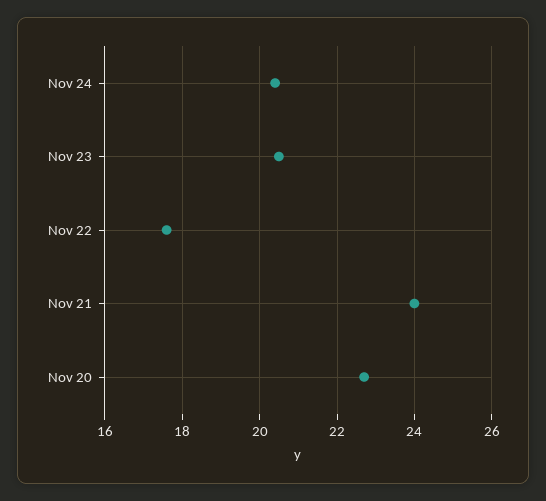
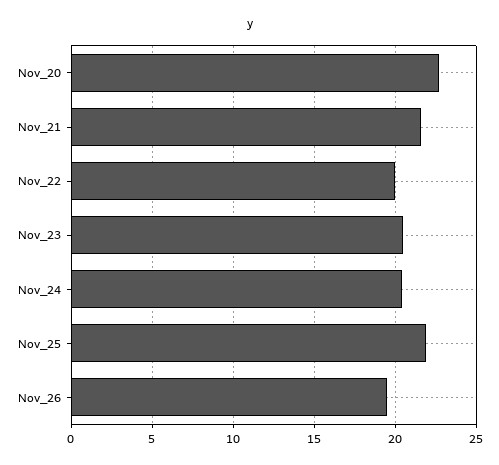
Nov 22: 17.5 -> 20
Nov 21: 24 -> 21.5
Nov_25: none -> 22
Nov_26: none -> 19.5

